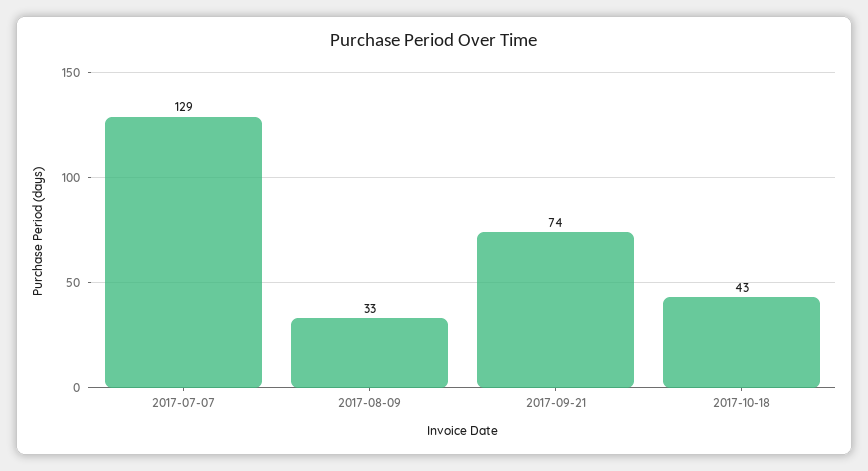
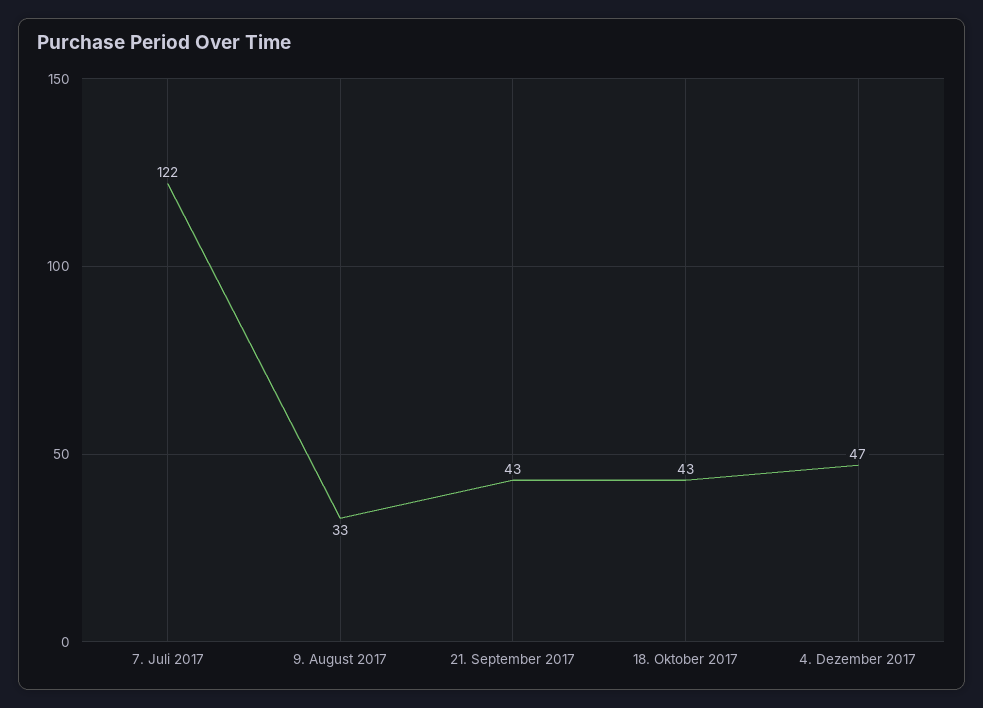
2017-07-07: 129 -> 122
2017-09-21: 74 -> 43
4. Dezember 2017: none -> 47

